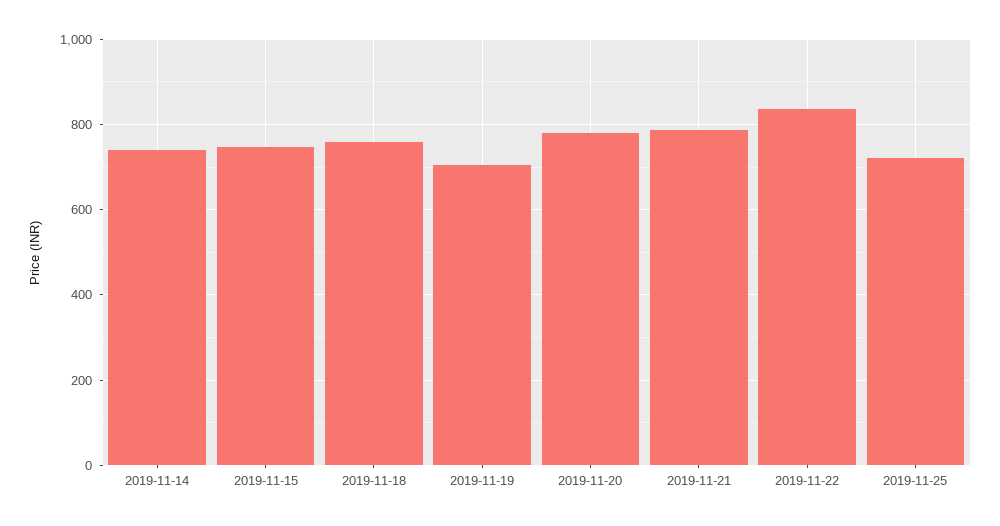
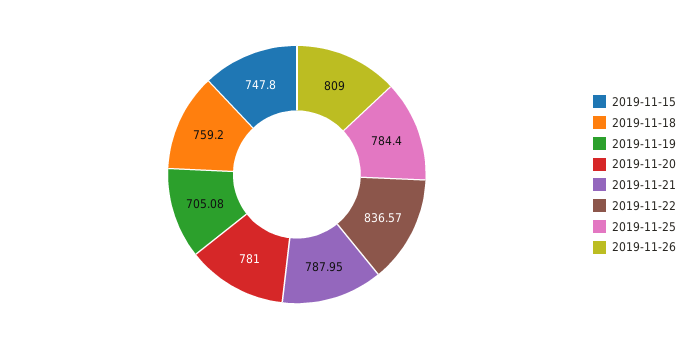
2019-11-14: 740 -> none
2019-11-25: 720 -> 784.4
2019-11-26: none -> 809

